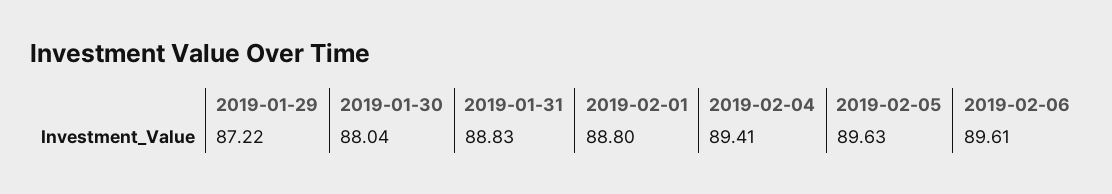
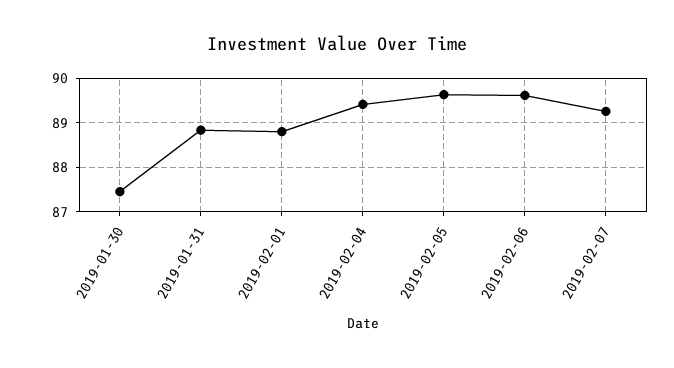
2019-01-29: 87.22 -> none
2019-01-30: 88.04 -> 87.4
2019-02-07: none -> 89.2

